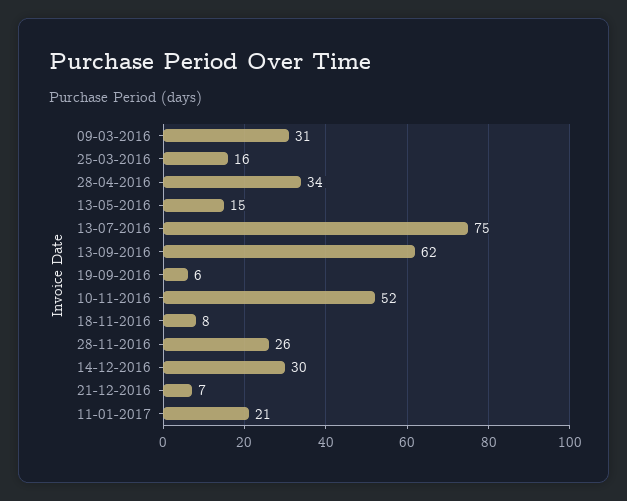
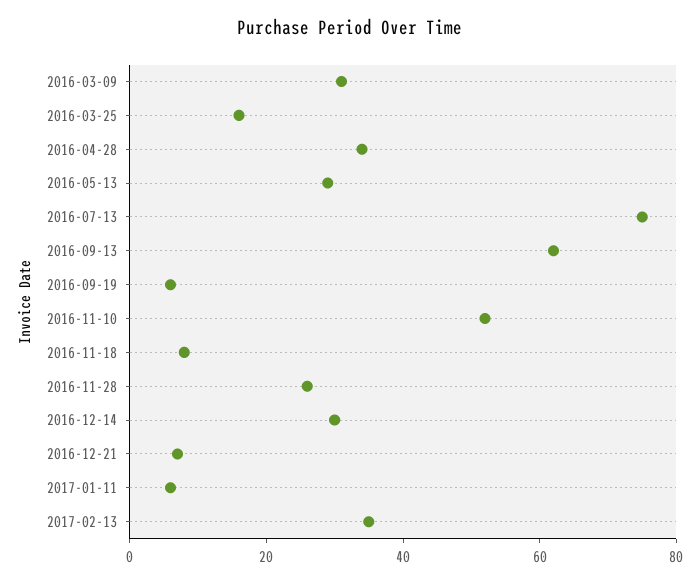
13-05-2016: 15 -> 30
11-01-2017: 21 -> 5
2017-02-13: none -> 35

